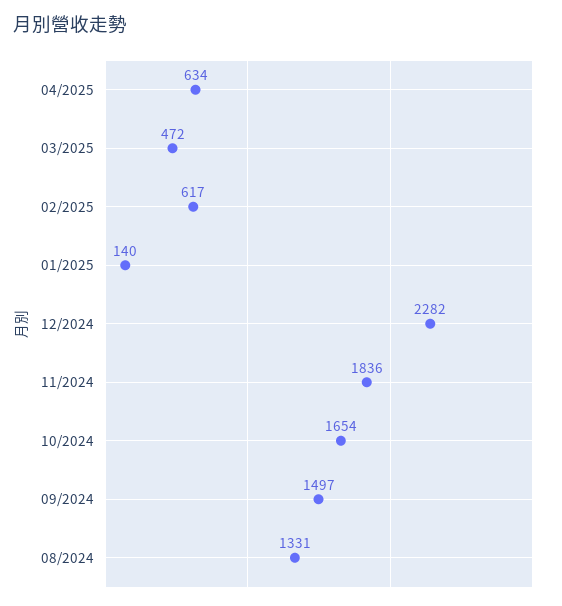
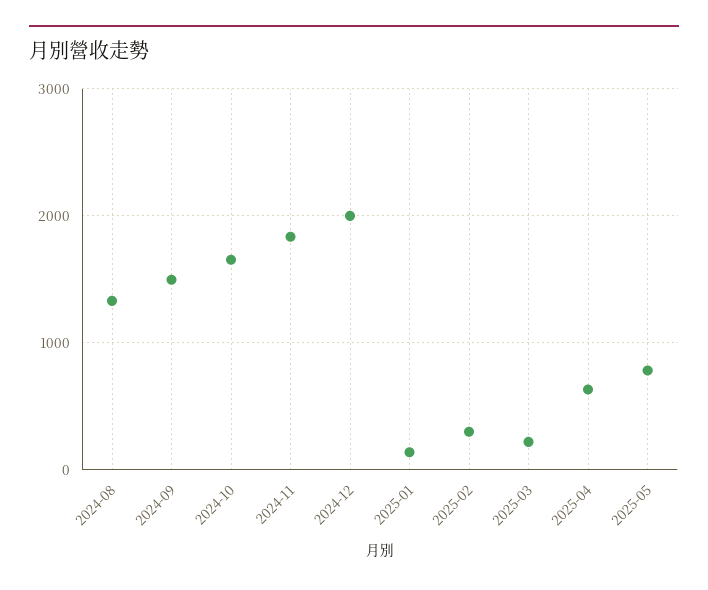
03/2025: 472 -> 200
02/2025: 617 -> 300
12/2024: 2282 -> 2000
2025-05: none -> 800

